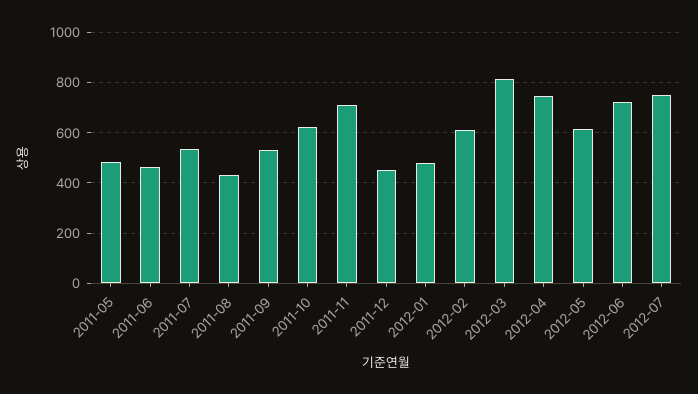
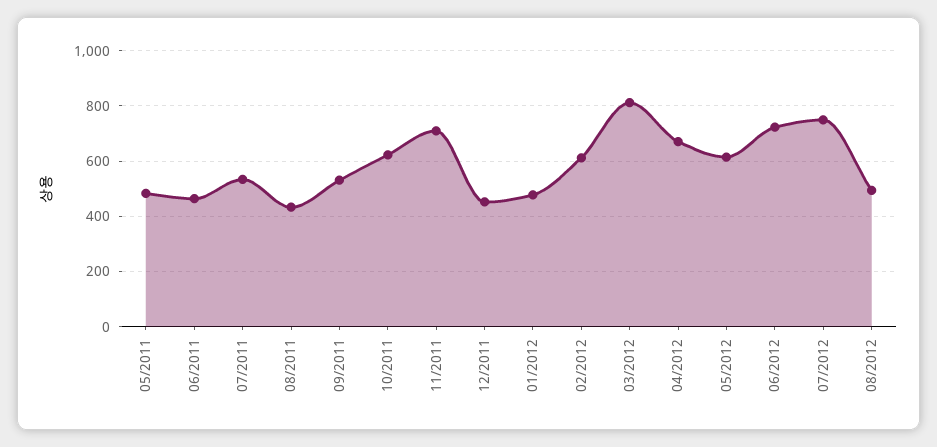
2012-04: 750 -> 675
08/2012: none -> 500

